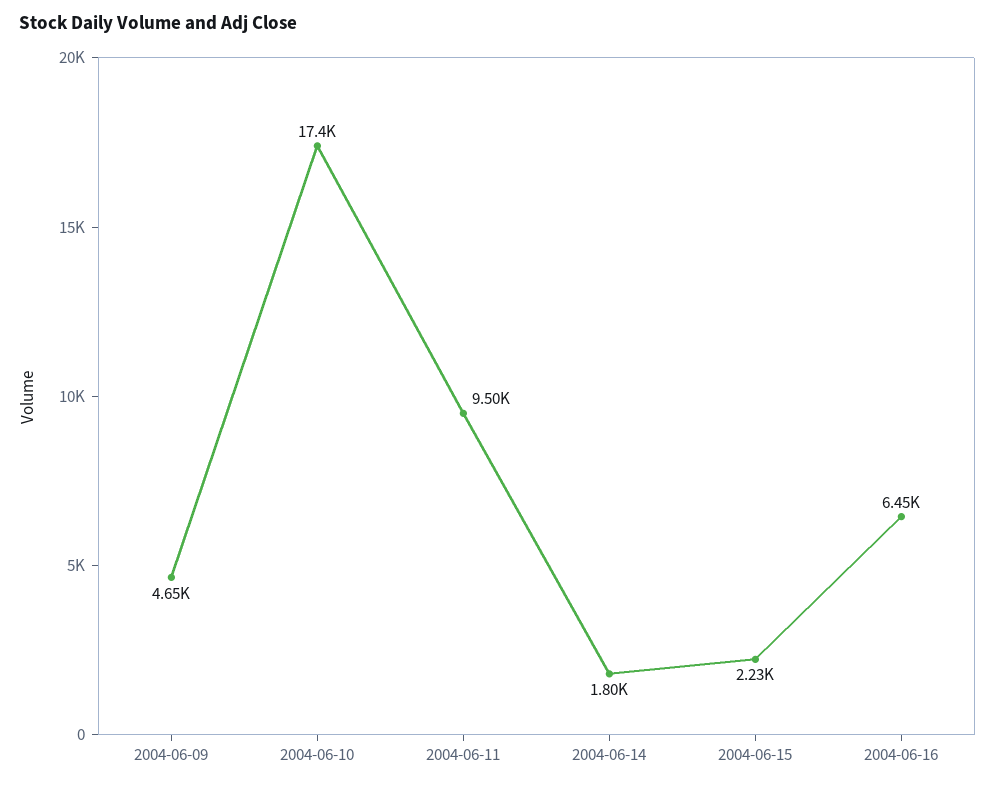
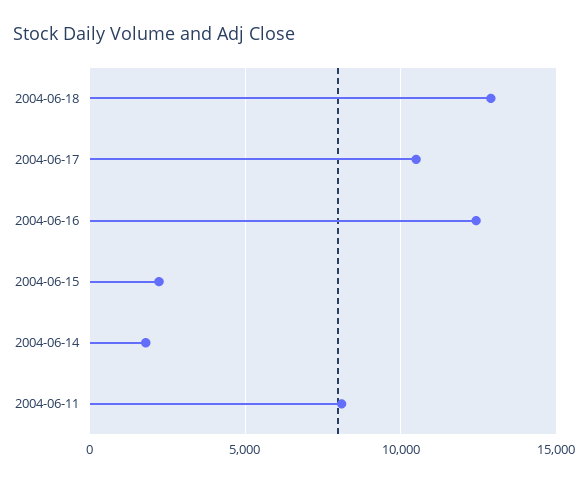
2004-06-09: 4650 -> none
2004-06-10: 17400 -> none
2004-06-11: 9500 -> 8000
2004-06-16: 6450 -> 12500
2004-06-18: none -> 13000
2004-06-17: none -> 10500

